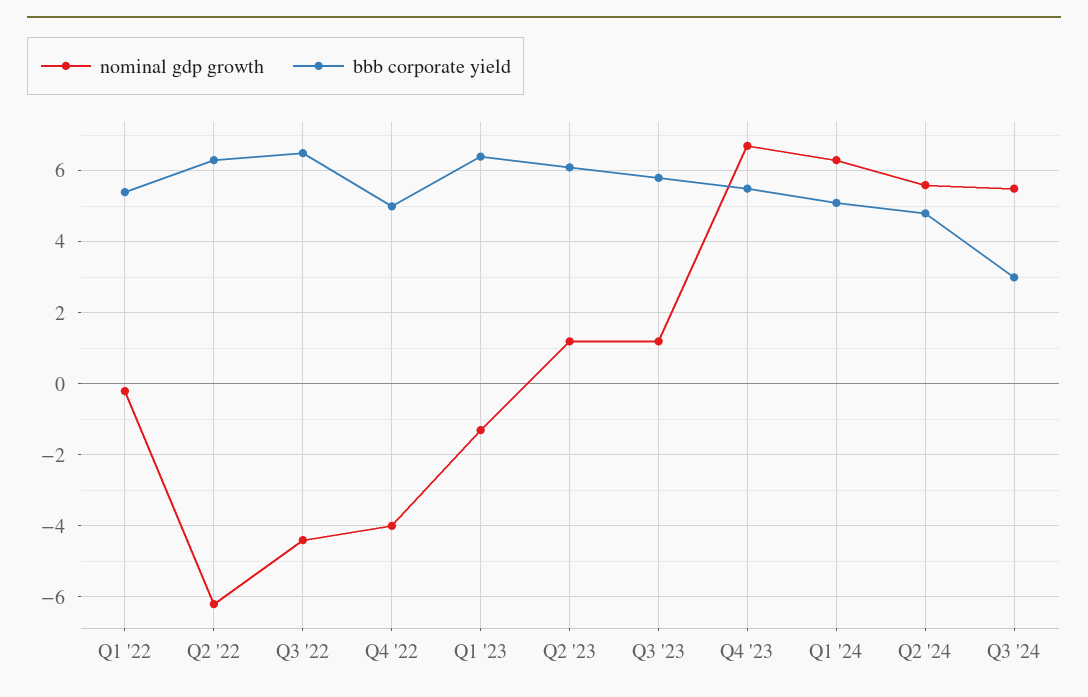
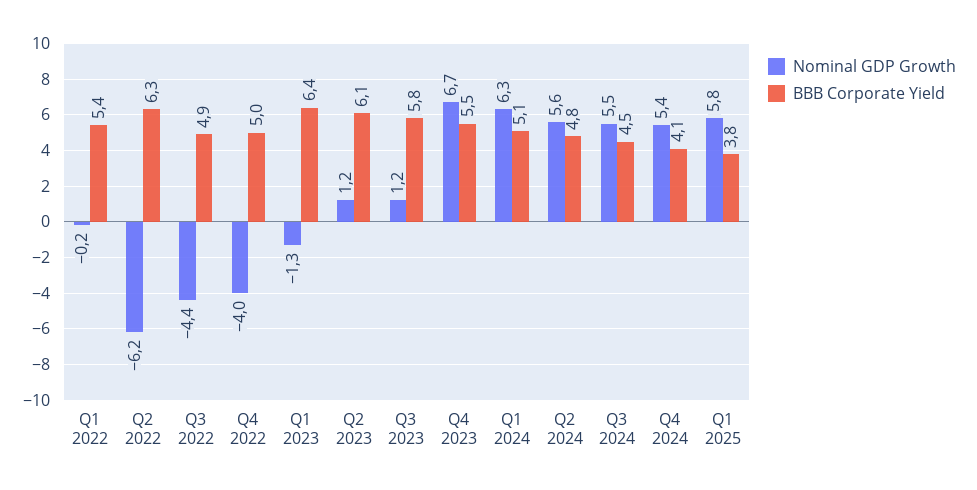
bbb corporate yield, Q3 '22: 6.5 -> 4.9
bbb corporate yield, Q3 '24: 3 -> 4.5
nominal gdp growth, Q4 2024: none -> 5.4
bbb corporate yield, Q4 2024: none -> 4.1
nominal gdp growth, Q1 2025: none -> 5.8
bbb corporate yield, Q1 2025: none -> 3.8

